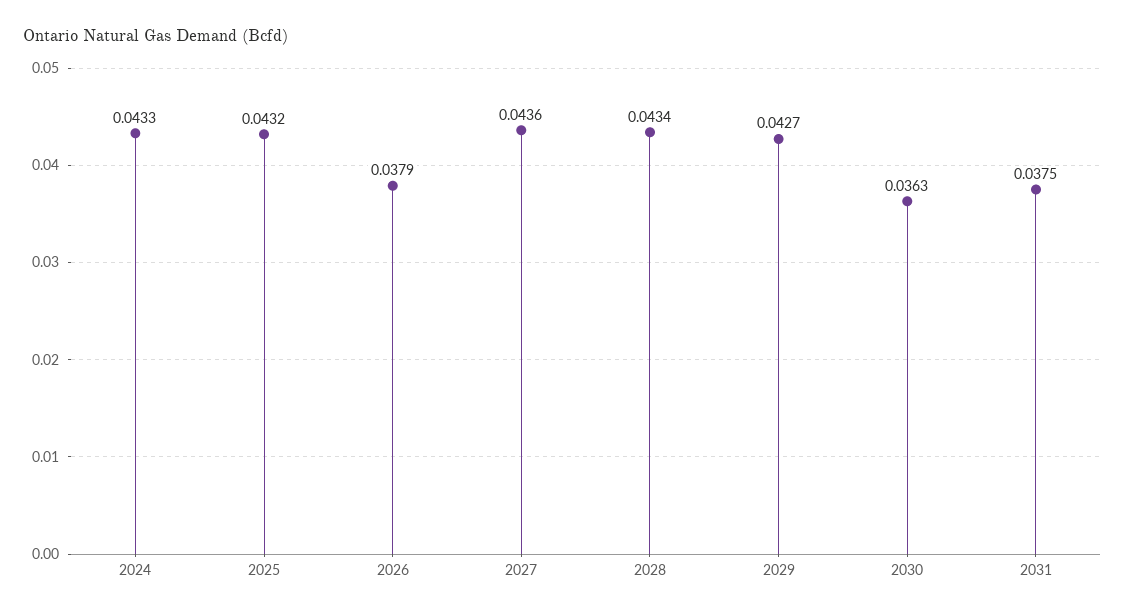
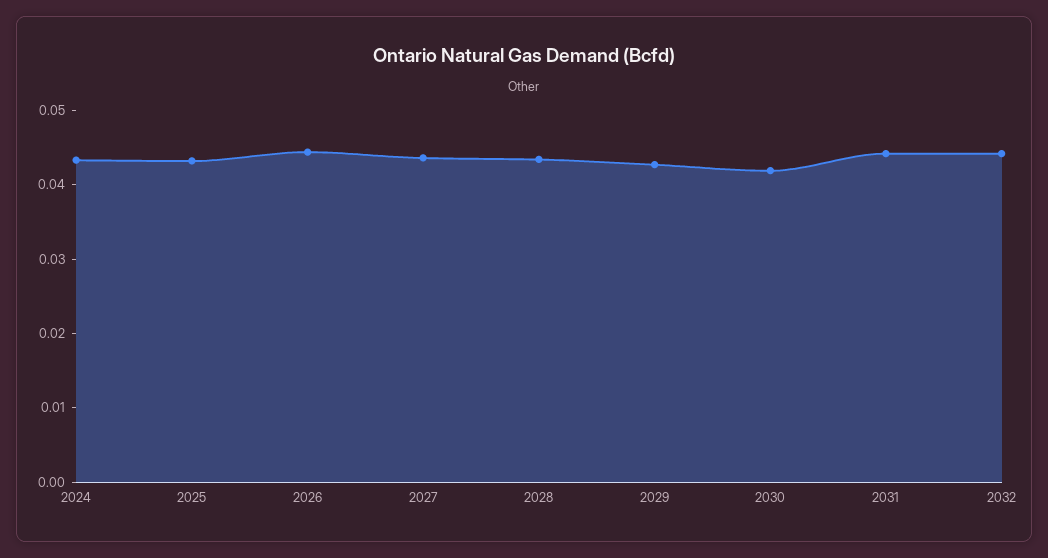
2026: 0.0379 -> 0.044
2030: 0.0363 -> 0.042
2031: 0.0375 -> 0.044
2032: none -> 0.044

